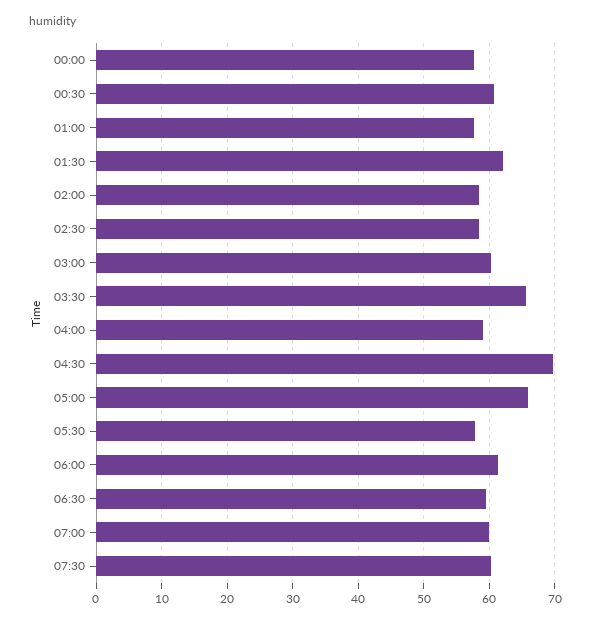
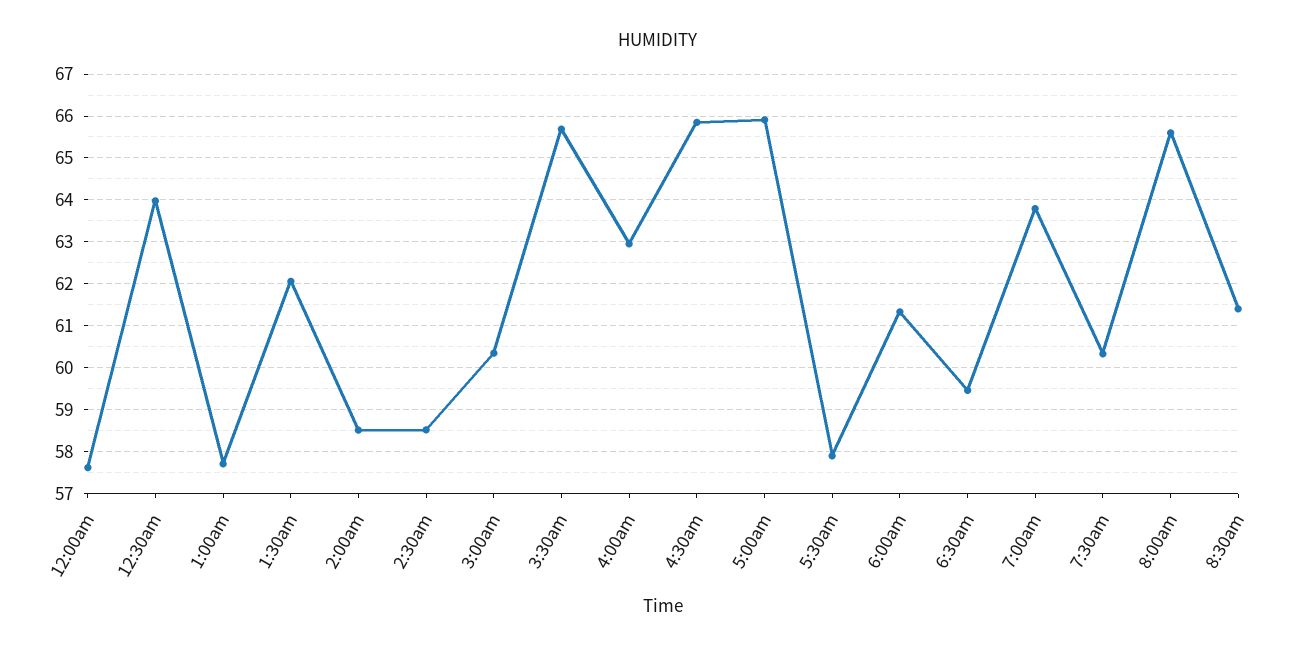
00:30: 61 -> 64
04:00: 59 -> 63
04:30: 70 -> 65.8
07:00: 60 -> 63.8
8:00am: none -> 65.6
8:30am: none -> 61.4

